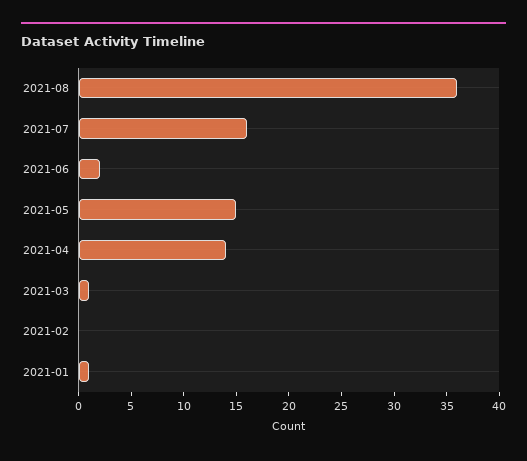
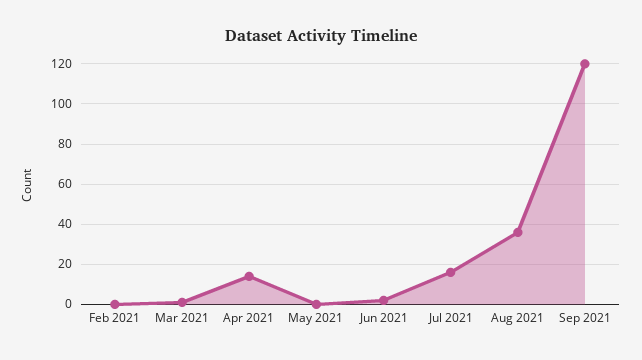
2021-05: 15 -> 0
2021-01: 1 -> none
Sep 2021: none -> 120

